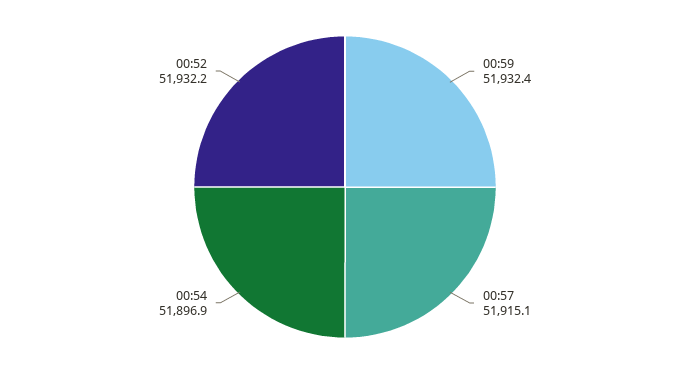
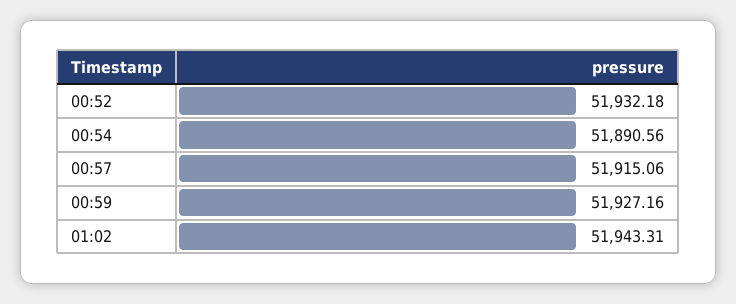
00:59: 51932.4 -> 51927.16
00:54: 51896.9 -> 51890.56
01:02: none -> 51943.31

